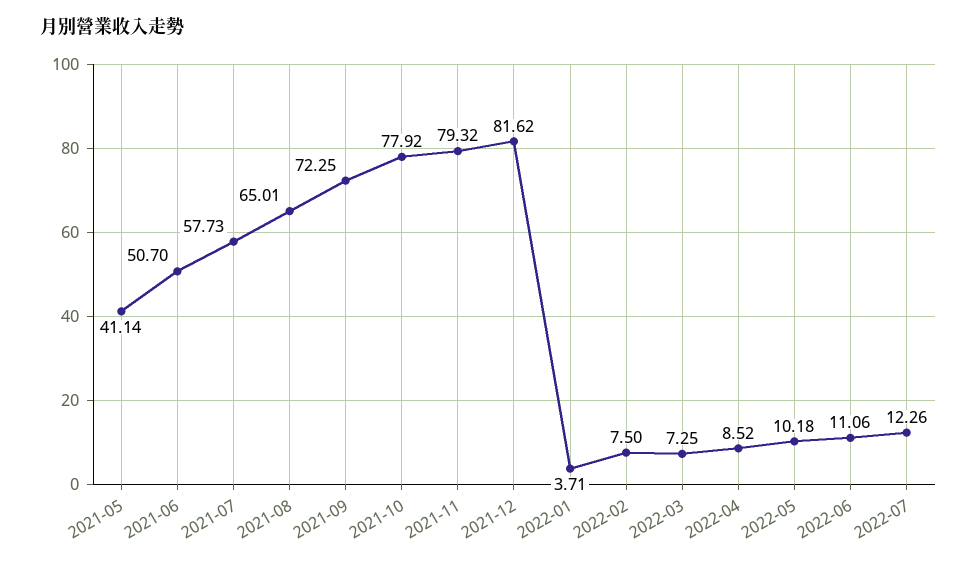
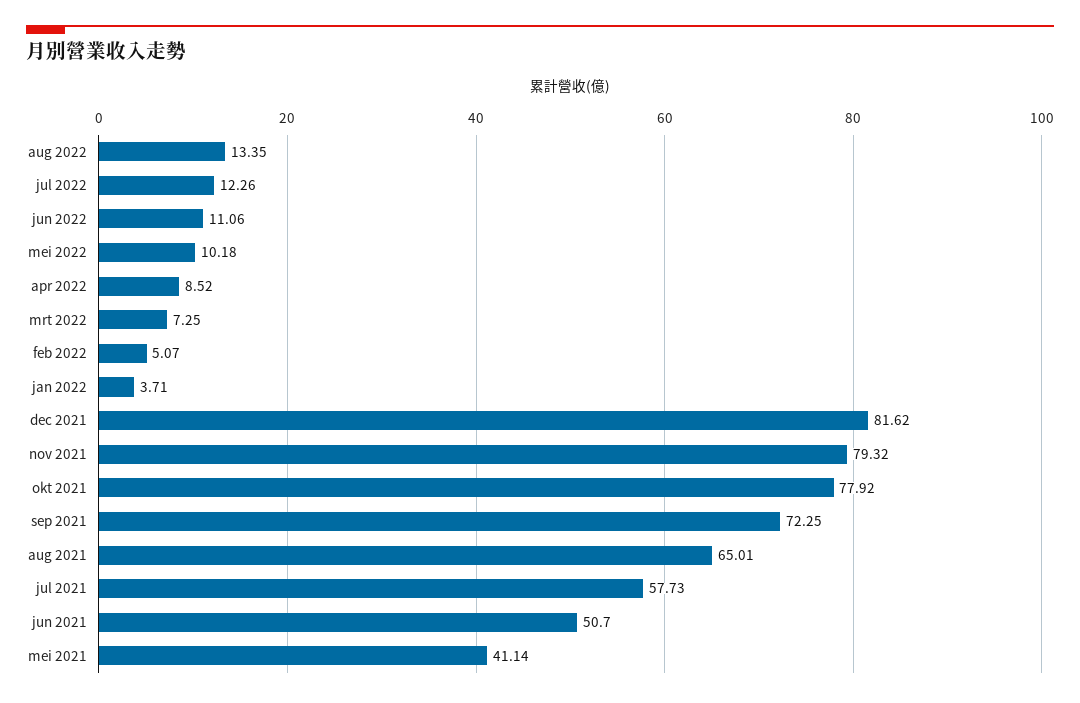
2022-02: 7.5 -> 5.07
aug 2022: none -> 13.35

